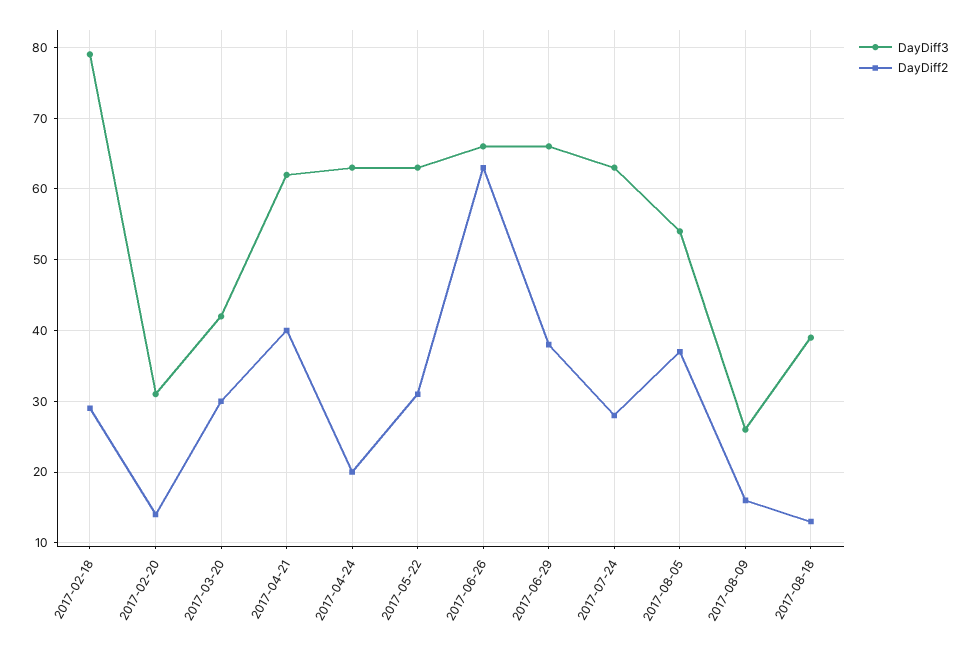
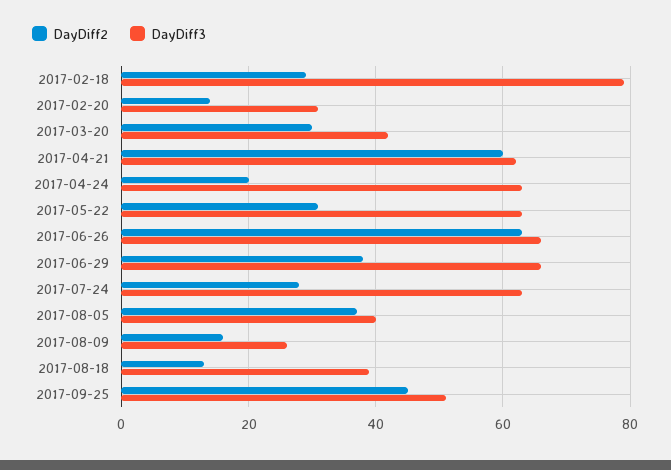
DayDiff2, 2017-04-21: 40 -> 60
DayDiff3, 2017-08-05: 54 -> 40
DayDiff2, 2017-09-25: none -> 45
DayDiff3, 2017-09-25: none -> 50

